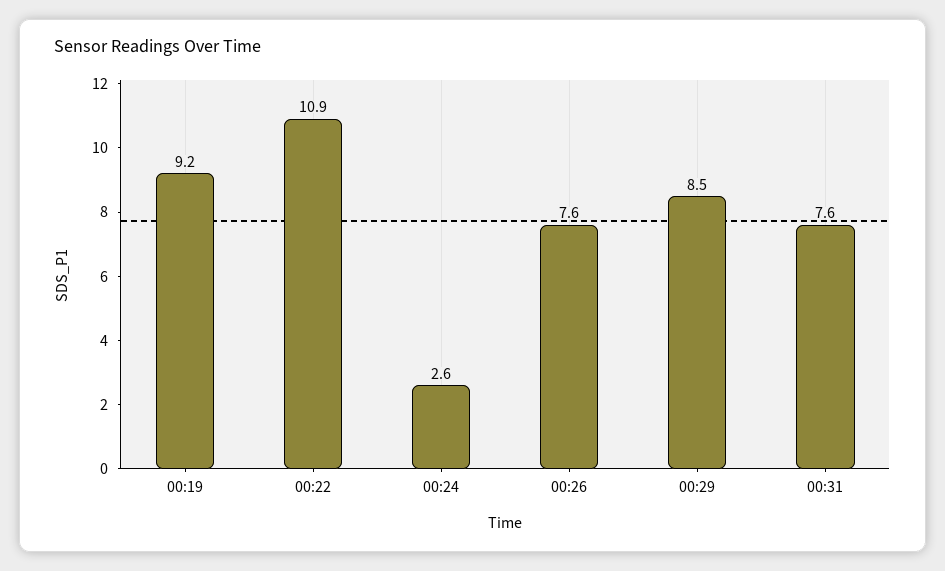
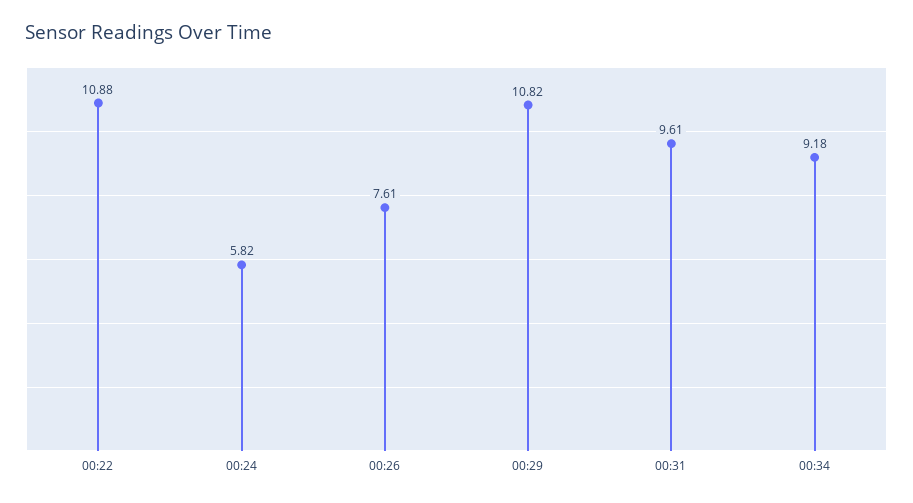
00:19: 9.2 -> none
00:24: 2.6 -> 5.82
00:29: 8.5 -> 10.82
00:31: 7.6 -> 9.61
00:34: none -> 9.18

